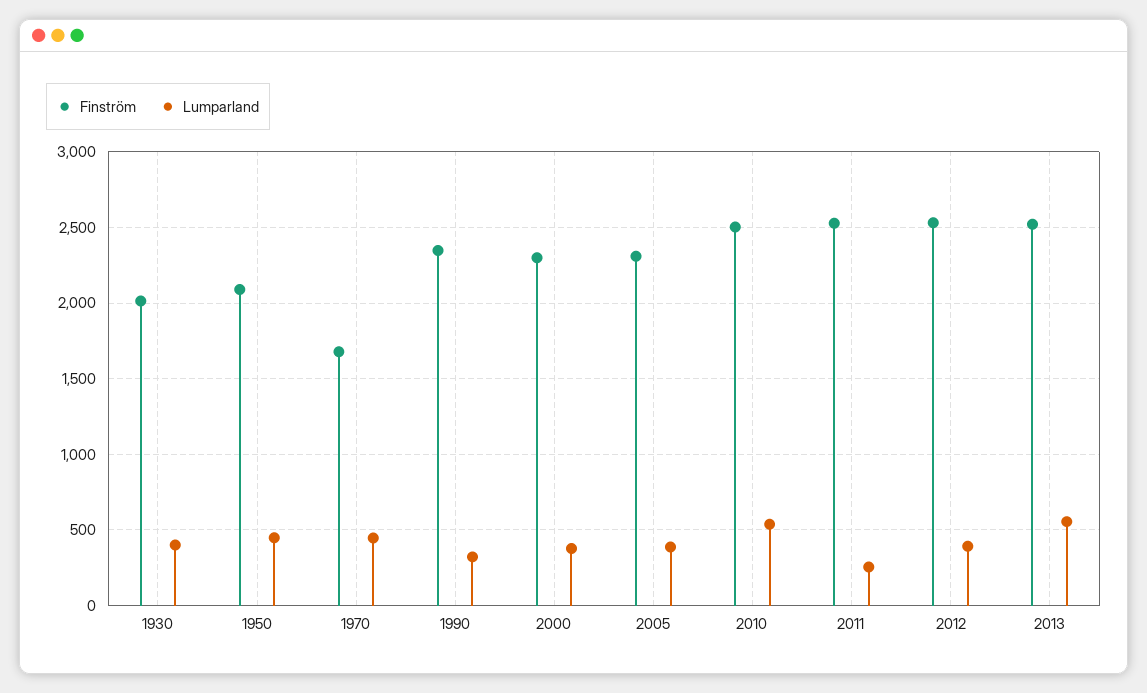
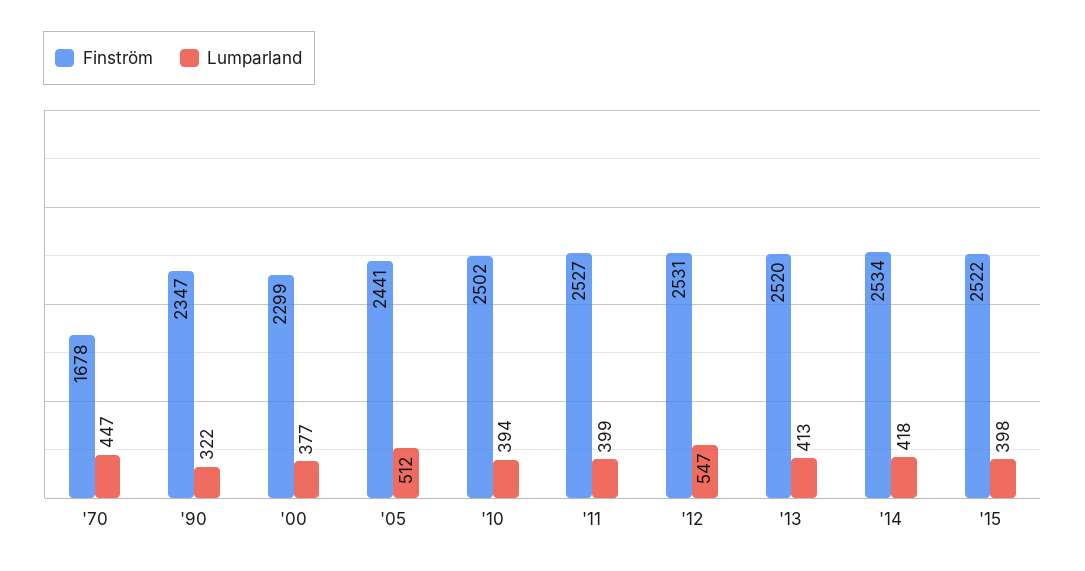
Finström, 1930: 2000 -> none
Lumparland, 1930: 400 -> none
Finström, 1950: 2100 -> none
Lumparland, 1950: 450 -> none
Finström, 2005: 2300 -> 2441
Lumparland, 2005: 400 -> 512
Lumparland, 2010: 550 -> 394
Lumparland, 2011: 250 -> 399
Lumparland, 2012: 400 -> 547
Lumparland, 2013: 550 -> 413
Finström, '14: none -> 2534
Lumparland, '14: none -> 418
Finström, '15: none -> 2522
Lumparland, '15: none -> 398

